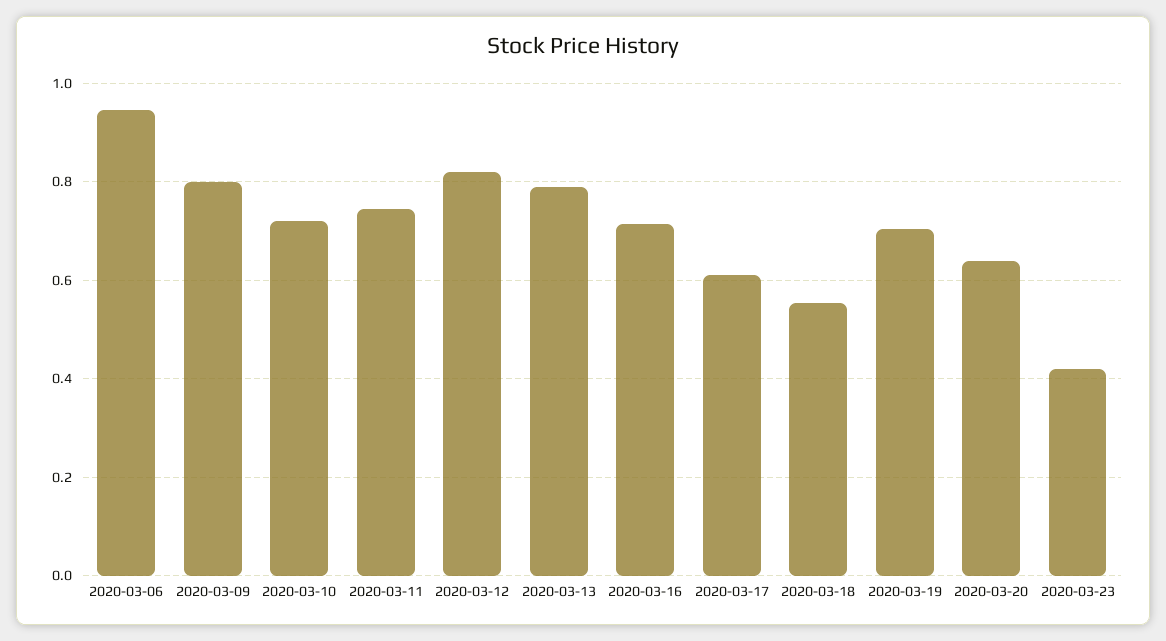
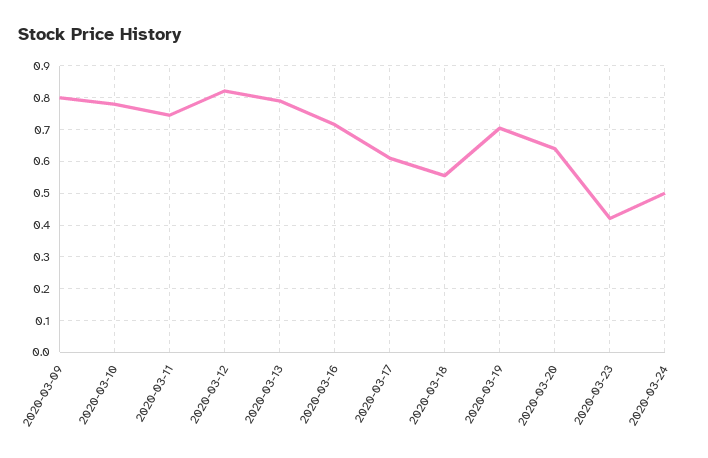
2020-03-06: 0.94 -> none
2020-03-10: 0.72 -> 0.78
2020-03-24: none -> 0.5

